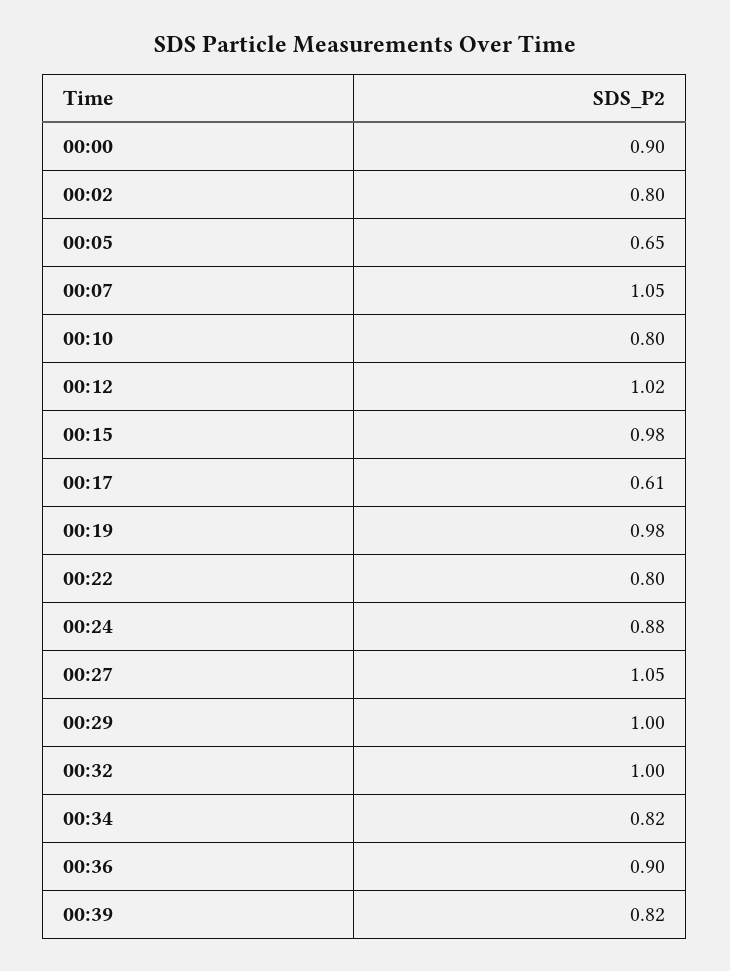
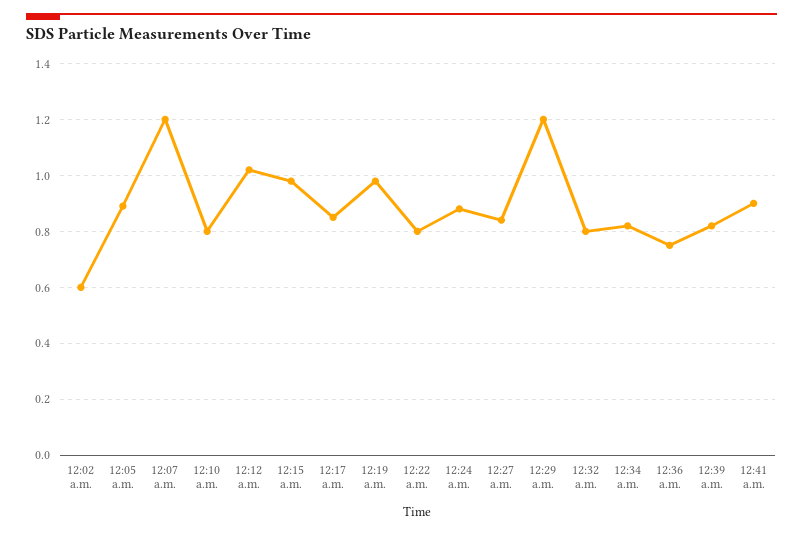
00:00: 0.9 -> none
00:02: 0.8 -> 0.6
00:05: 0.65 -> 0.9
00:07: 1.05 -> 1.2
00:17: 0.61 -> 0.85
00:27: 1.05 -> 0.85
00:29: 1 -> 1.2
00:32: 1 -> 0.8
00:36: 0.9 -> 0.75
12:41 a.m.: none -> 0.9

